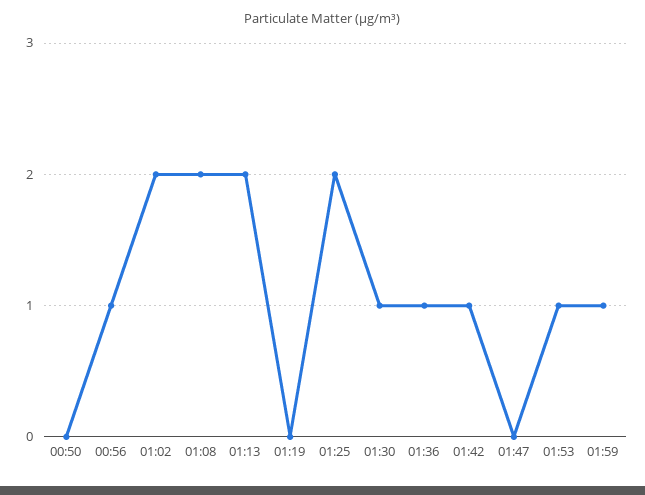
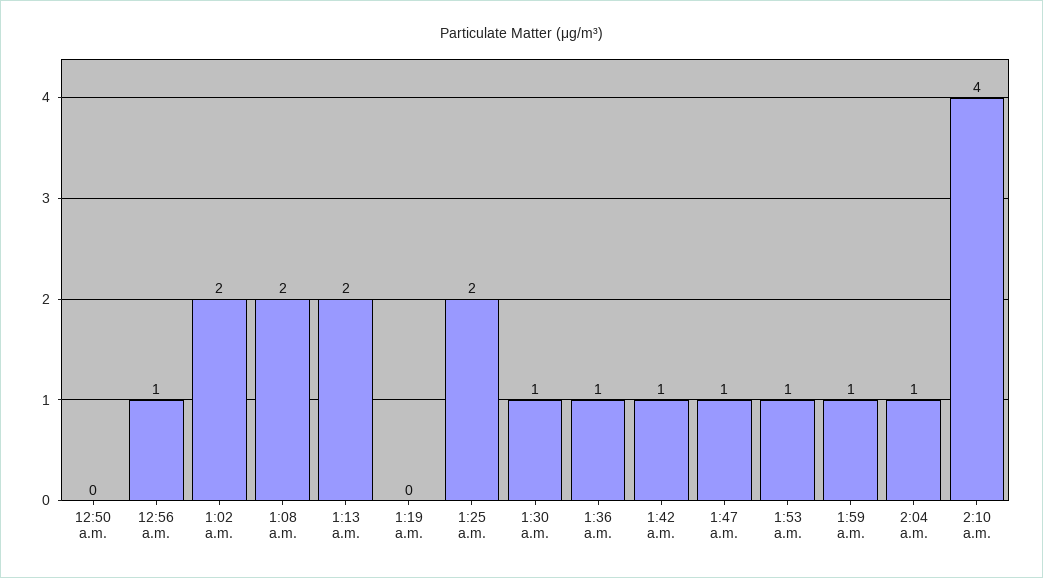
01:47: 0 -> 1
2:04 a.m.: none -> 1
2:10 a.m.: none -> 4

